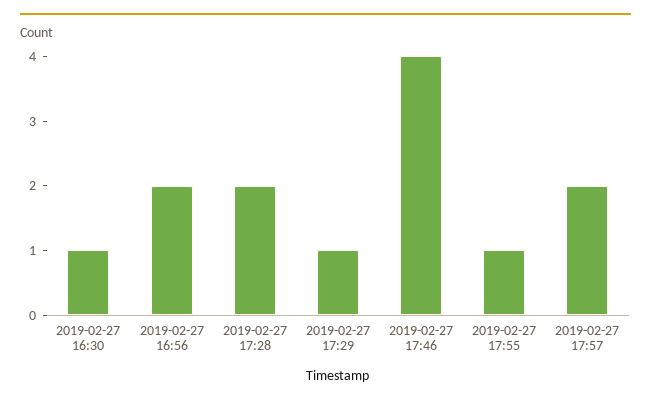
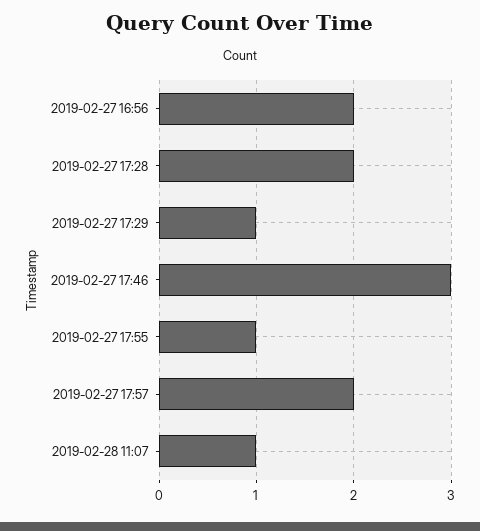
2019-02-27 16:30: 1 -> none
2019-02-27 17:46: 4 -> 3
2019-02-28 11:07: none -> 1

